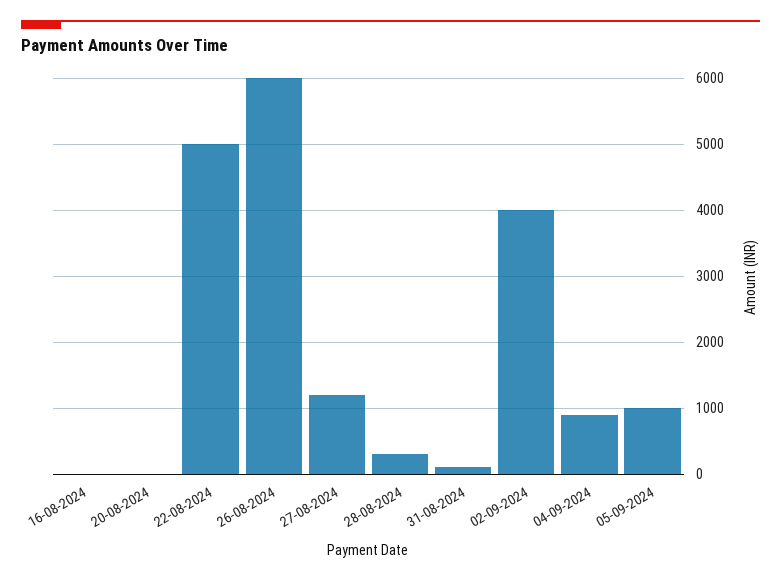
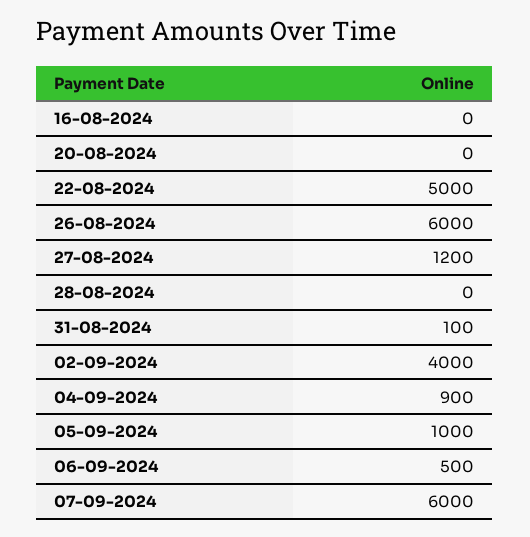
28-08-2024: 300 -> 0
06-09-2024: none -> 500
07-09-2024: none -> 6000

